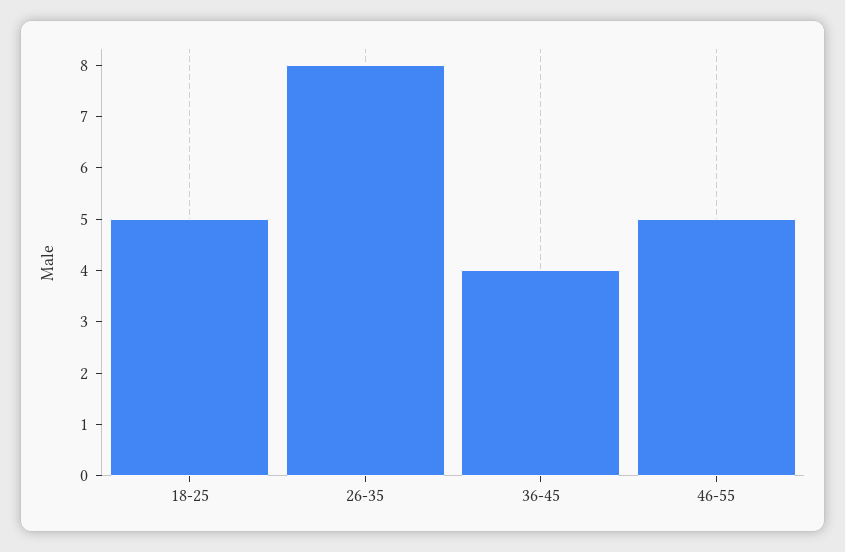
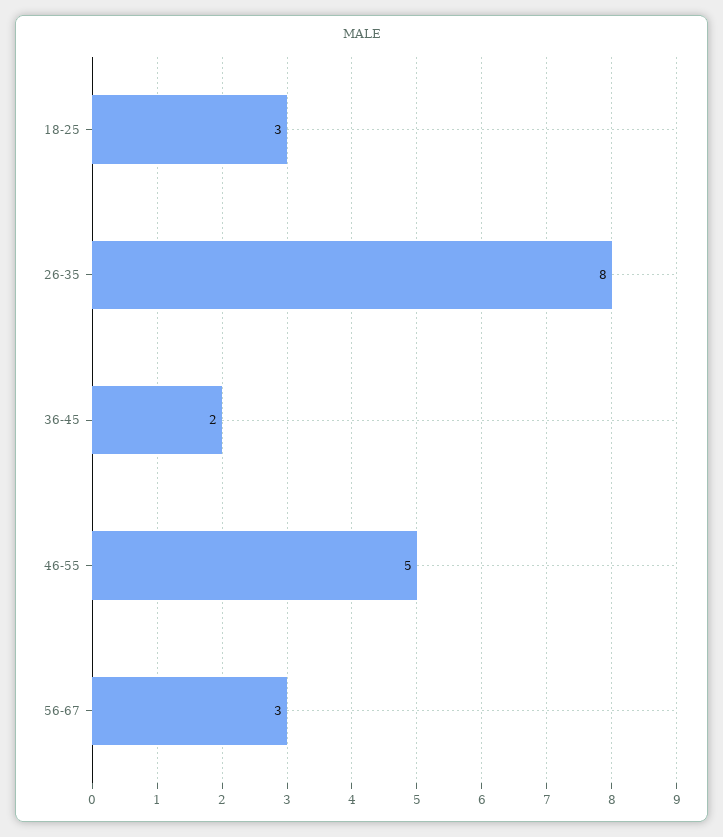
18-25: 5 -> 3
36-45: 4 -> 2
56-67: none -> 3

